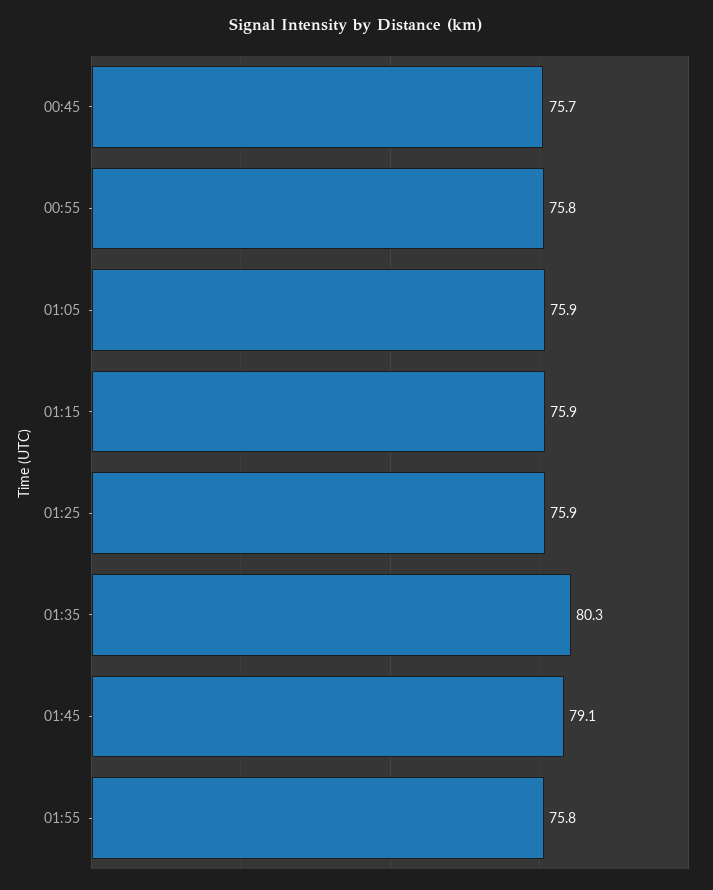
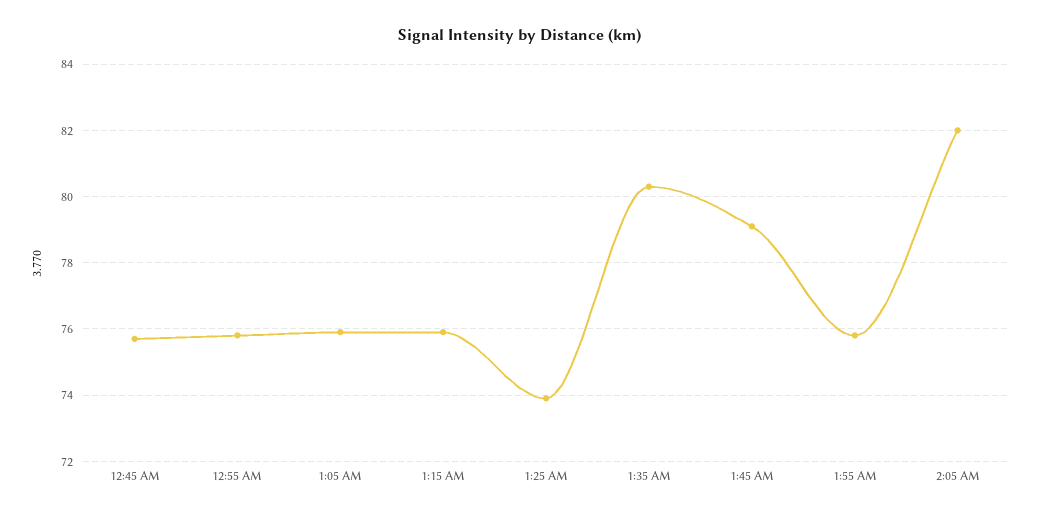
01:25: 75.9 -> 74
2:05 AM: none -> 82

